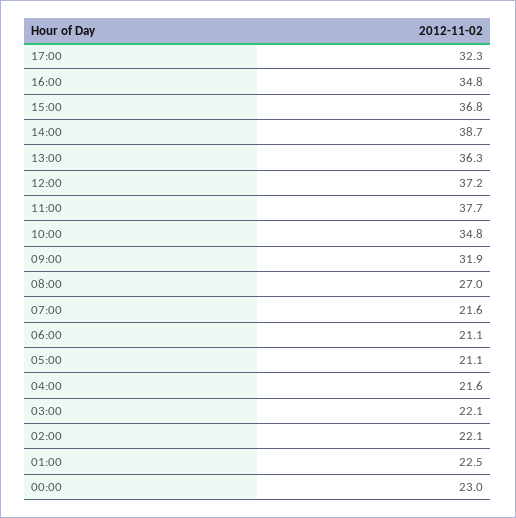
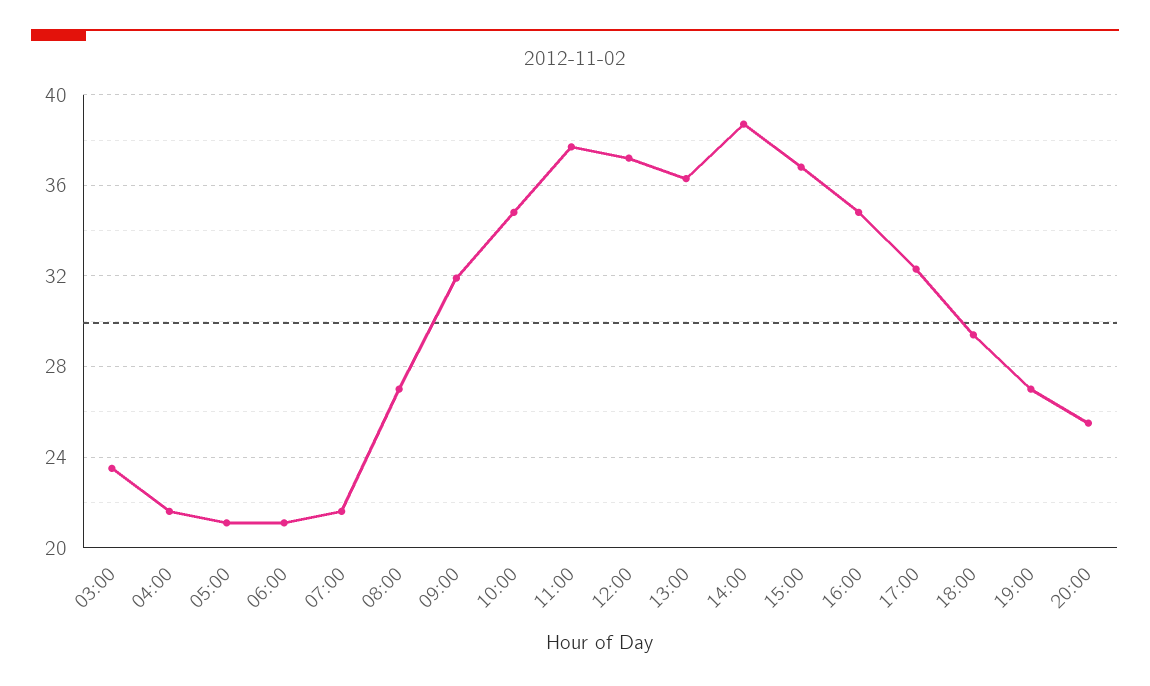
03:00: 22.1 -> 23.5
02:00: 22.1 -> none
01:00: 22.5 -> none
00:00: 23 -> none
18:00: none -> 29.5
19:00: none -> 27
20:00: none -> 25.5

